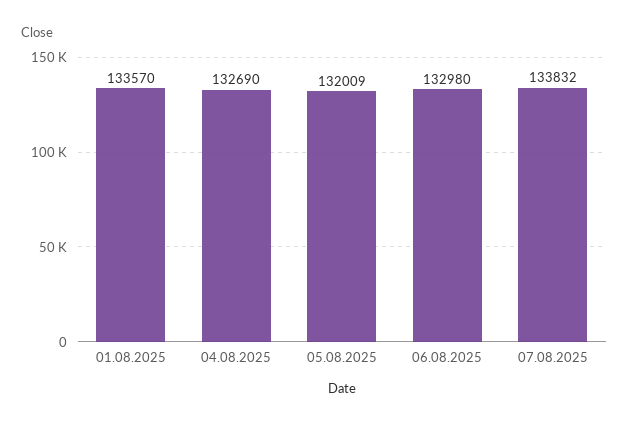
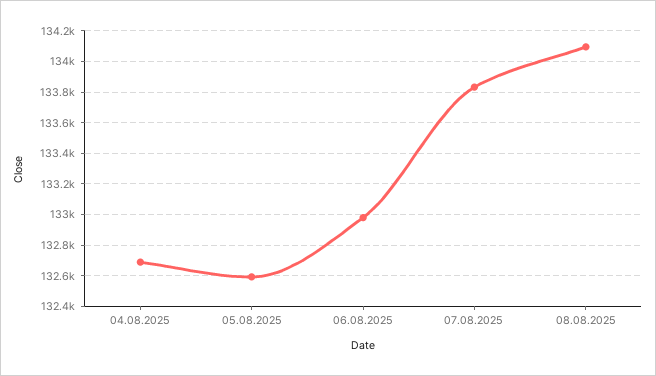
01.08.2025: 133570 -> none
05.08.2025: 132009 -> 132600
08.08.2025: none -> 134100

